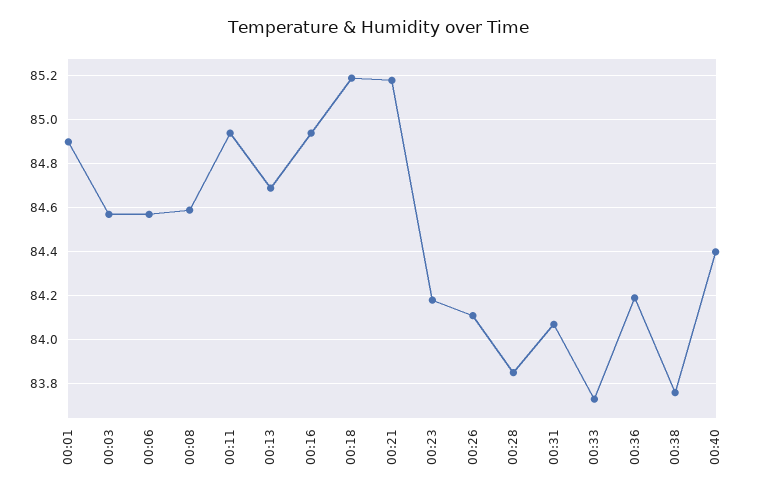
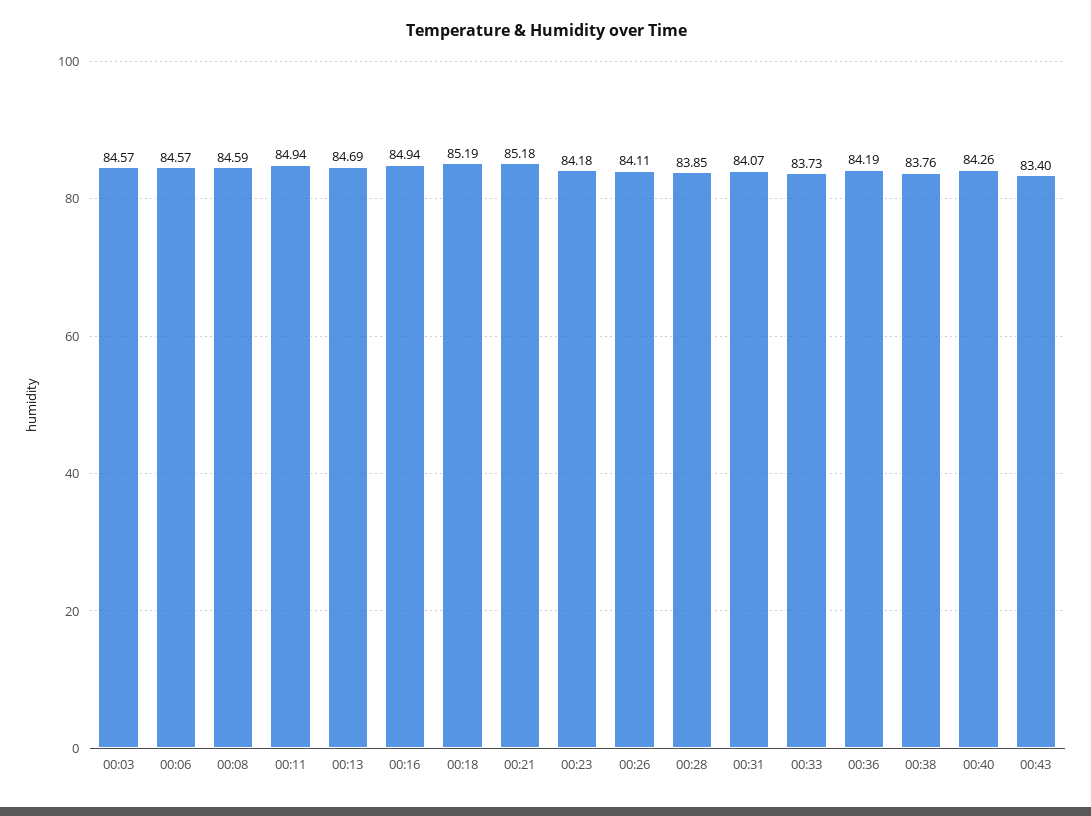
00:01: 84.9 -> none
00:40: 84.4 -> 84.26
00:43: none -> 83.4

